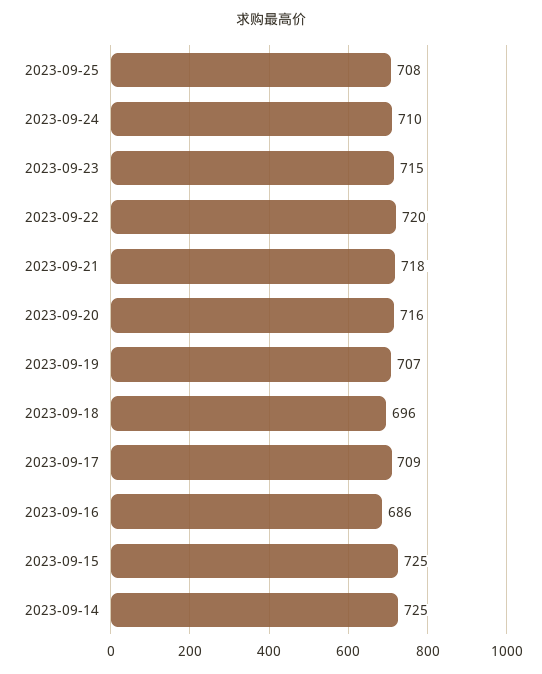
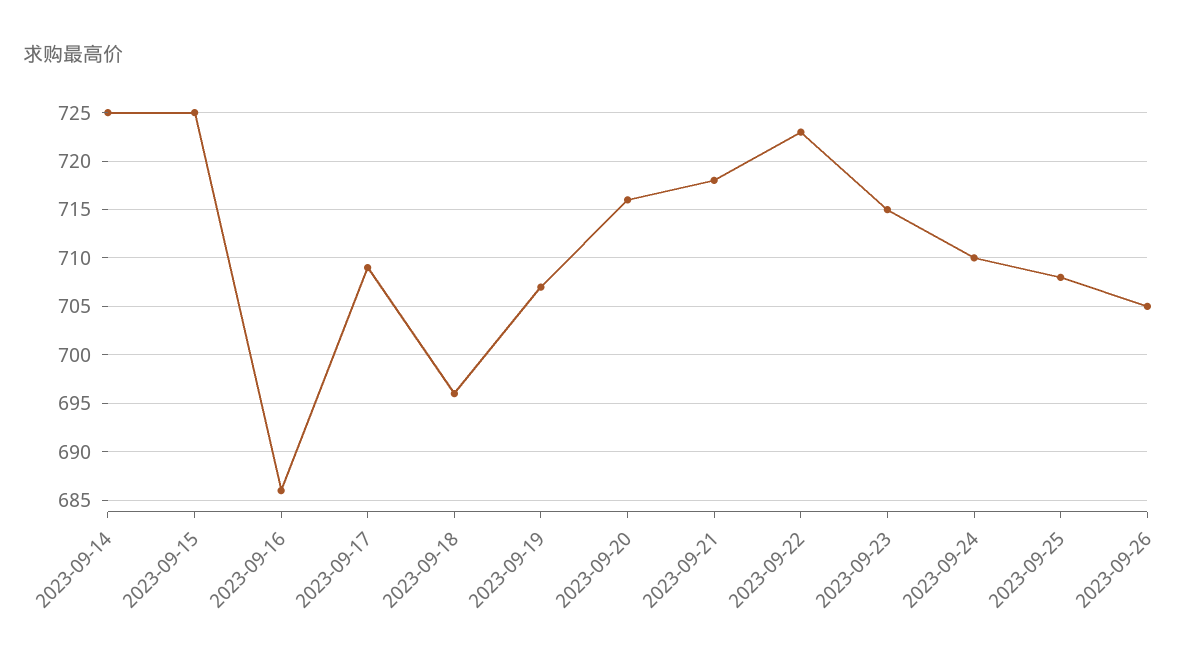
2023-09-22: 720 -> 723
2023-09-26: none -> 705

